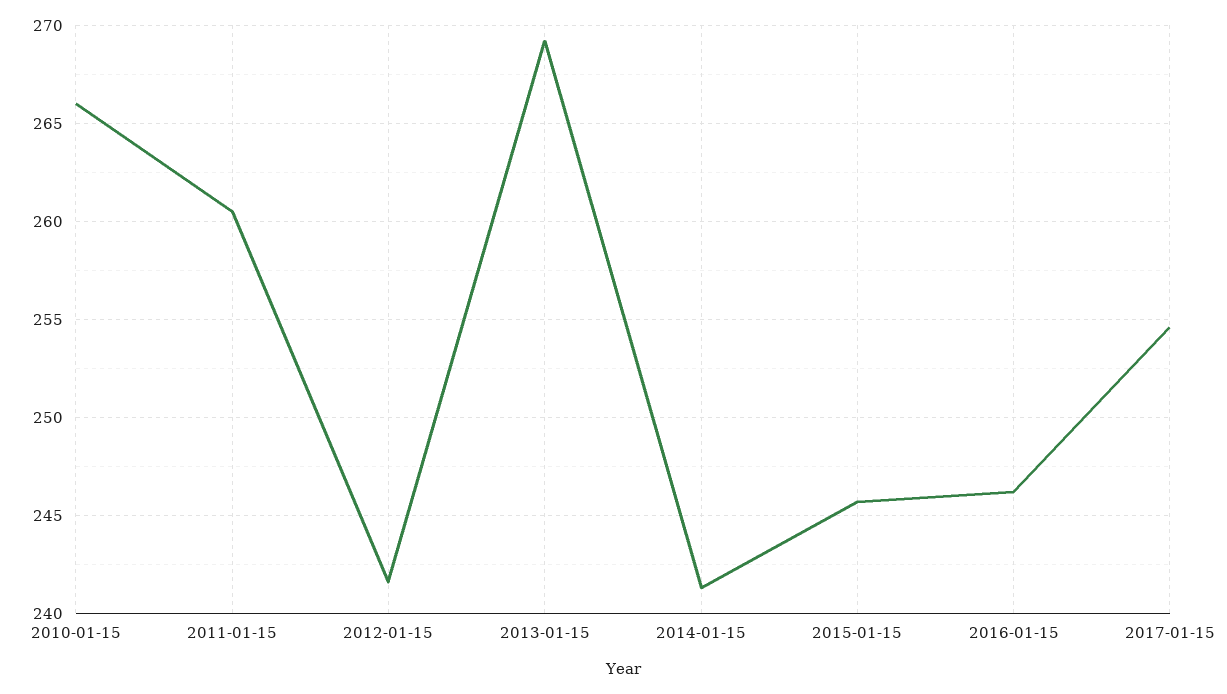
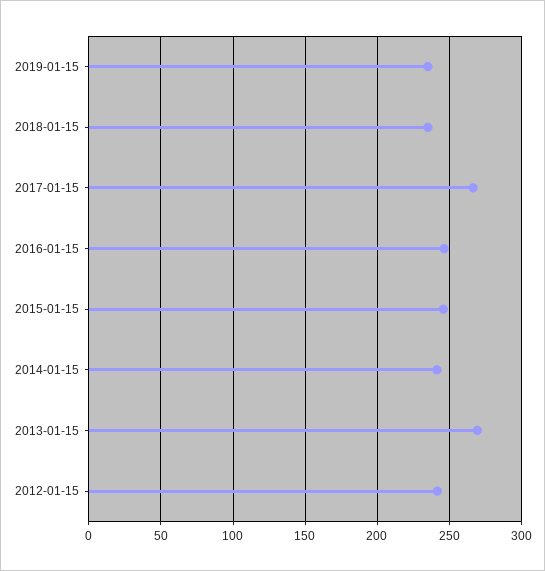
2010-01-15: 266 -> none
2011-01-15: 260.5 -> none
2017-01-15: 254.5 -> 265
2019-01-15: none -> 235
2018-01-15: none -> 235

